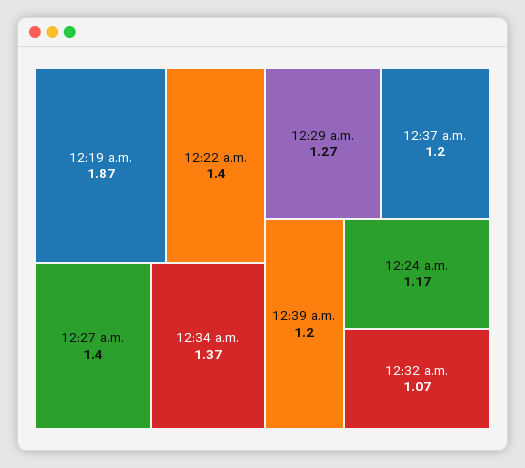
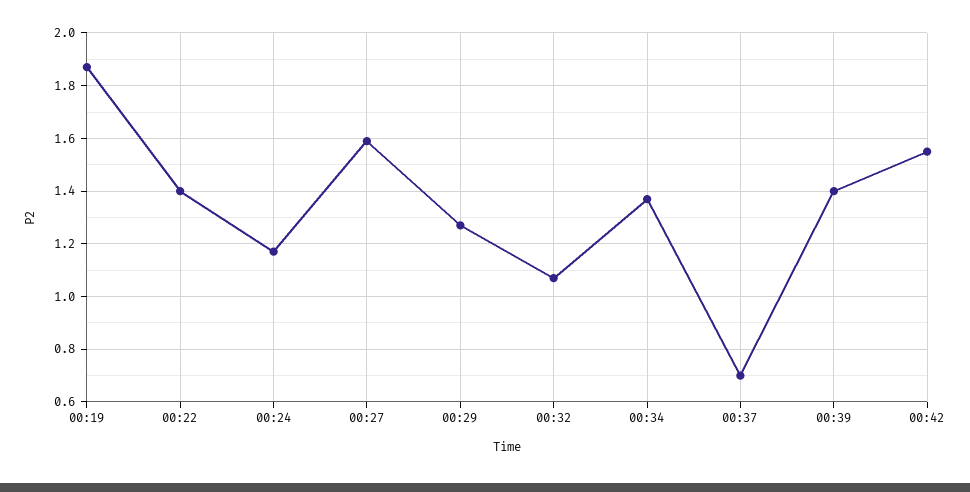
12:27 a.m.: 1.4 -> 1.6
12:37 a.m.: 1.2 -> 0.7
12:39 a.m.: 1.2 -> 1.4
00:42: none -> 1.55

